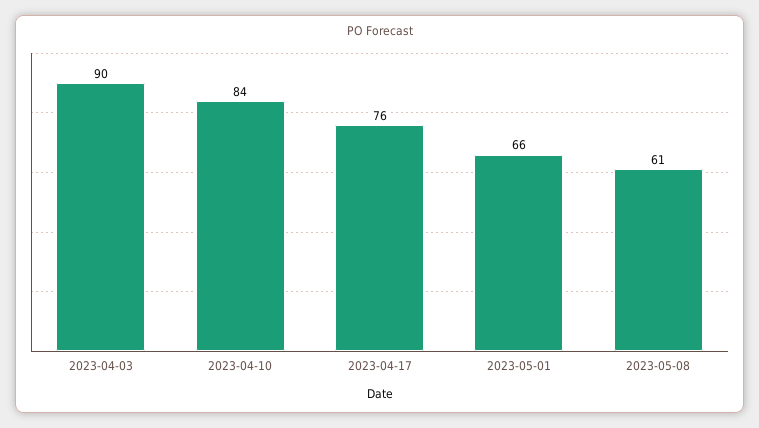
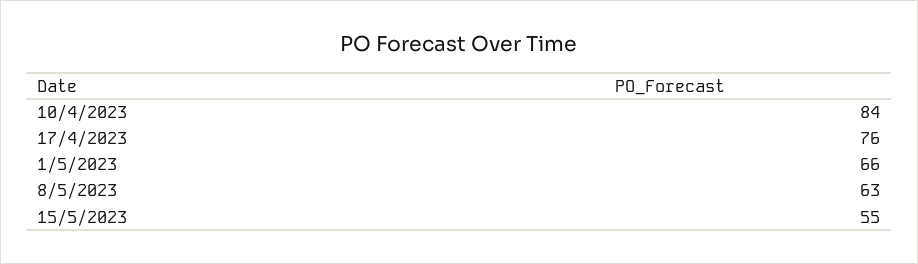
2023-04-03: 90 -> none
2023-05-08: 61 -> 63
15/5/2023: none -> 55

